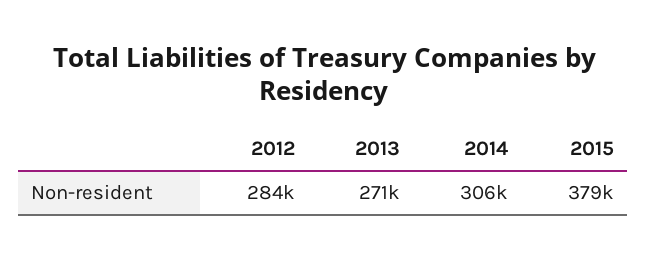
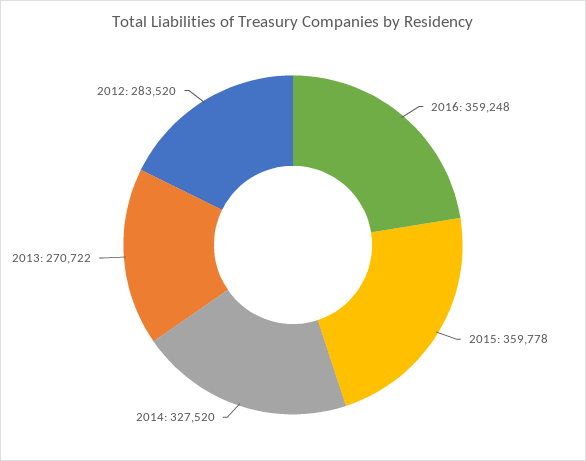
2014: 306000 -> 327520
2015: 379000 -> 359778
2016: none -> 359248

